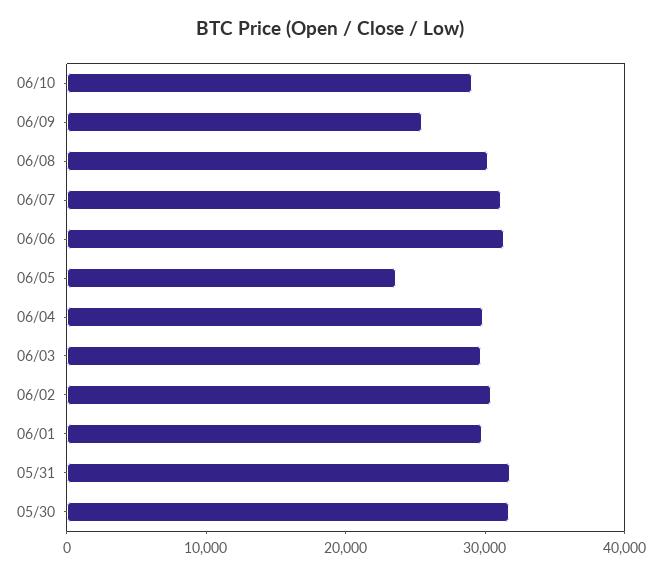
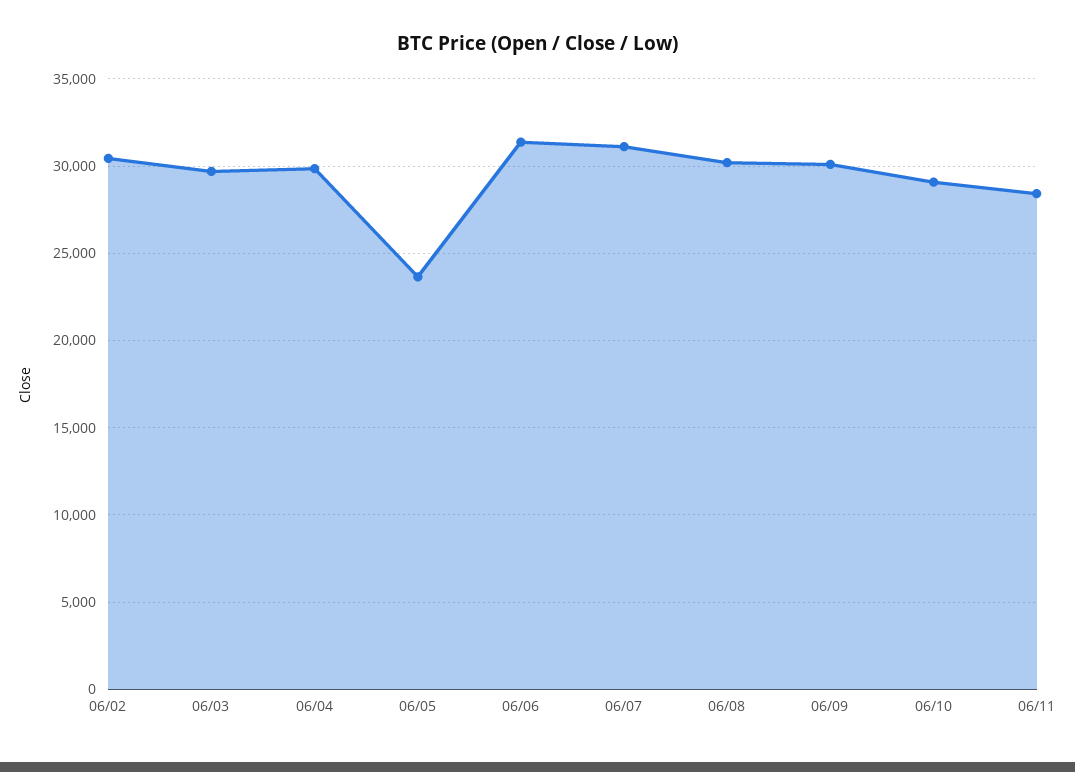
06/09: 26000 -> 30000
06/01: 30000 -> none
05/31: 32000 -> none
05/30: 32000 -> none
06/11: none -> 28500

